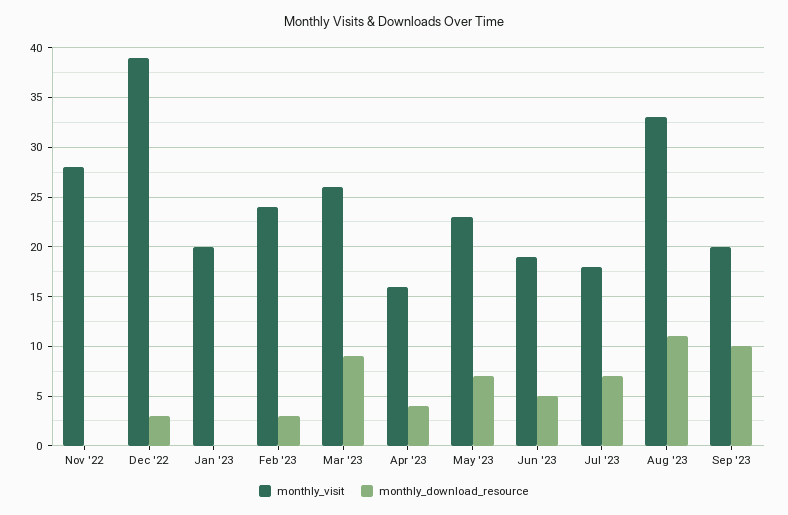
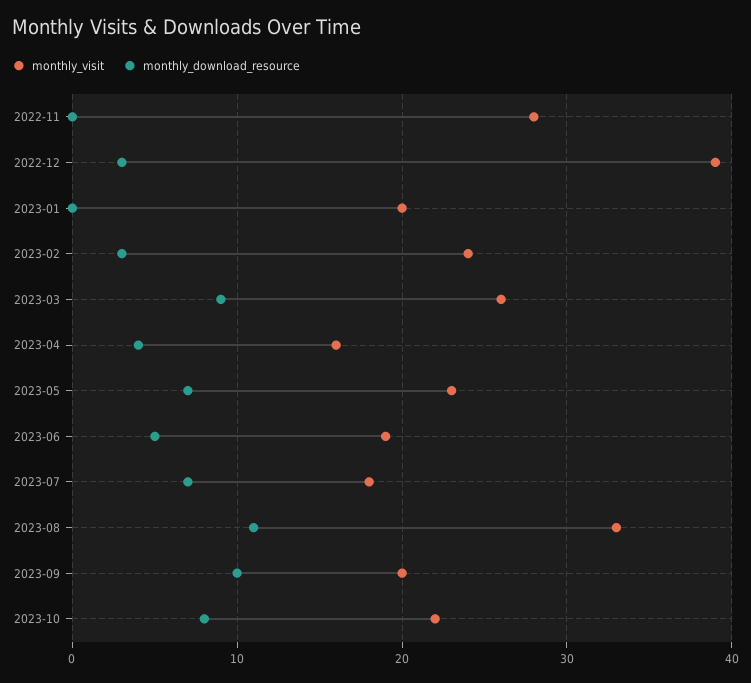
monthly_visit, 2023-10: none -> 22
monthly_download_resource, 2023-10: none -> 8

